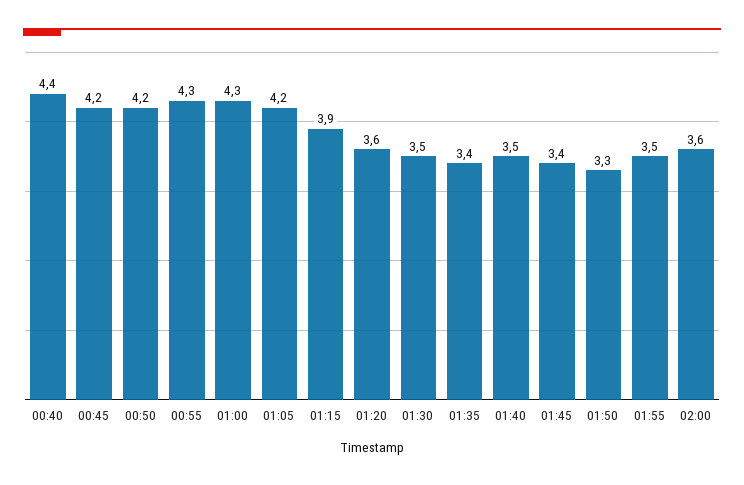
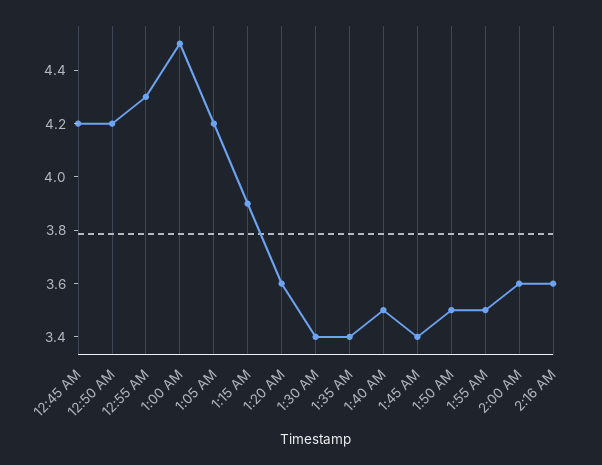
00:40: 4.4 -> none
01:00: 4.3 -> 4.5
01:30: 3.5 -> 3.4
01:50: 3.3 -> 3.5
2:16 AM: none -> 3.6

